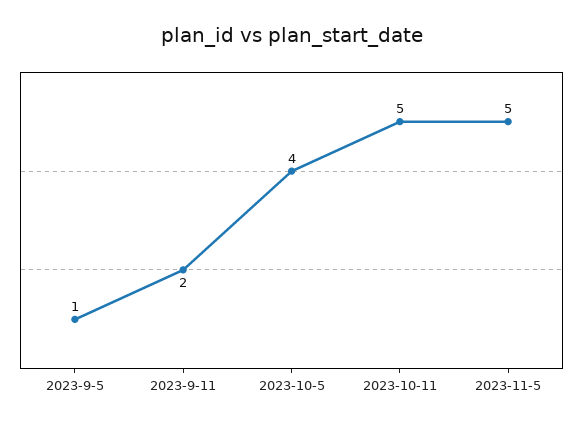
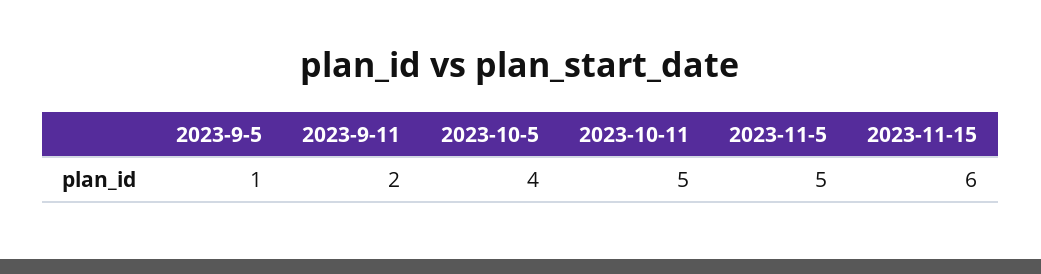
2023-11-15: none -> 6

